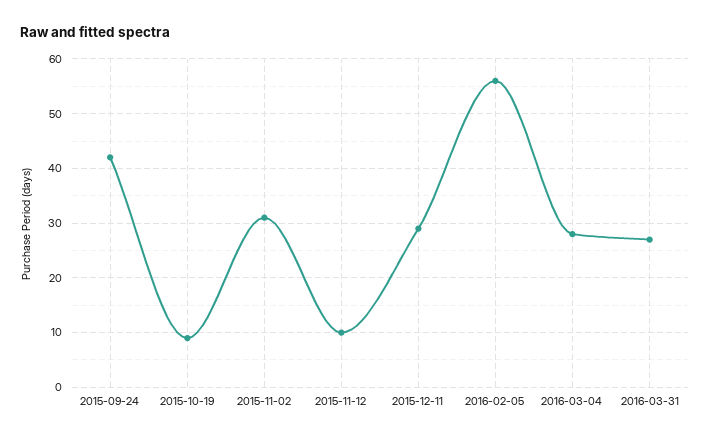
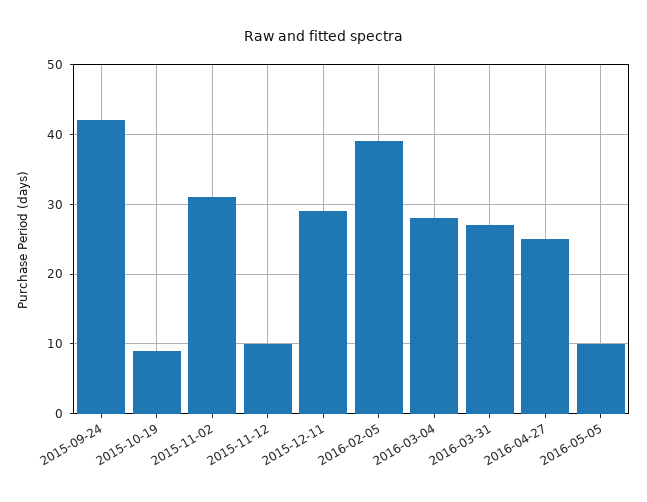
2016-02-05: 55 -> 39
2016-04-27: none -> 25
2016-05-05: none -> 10

